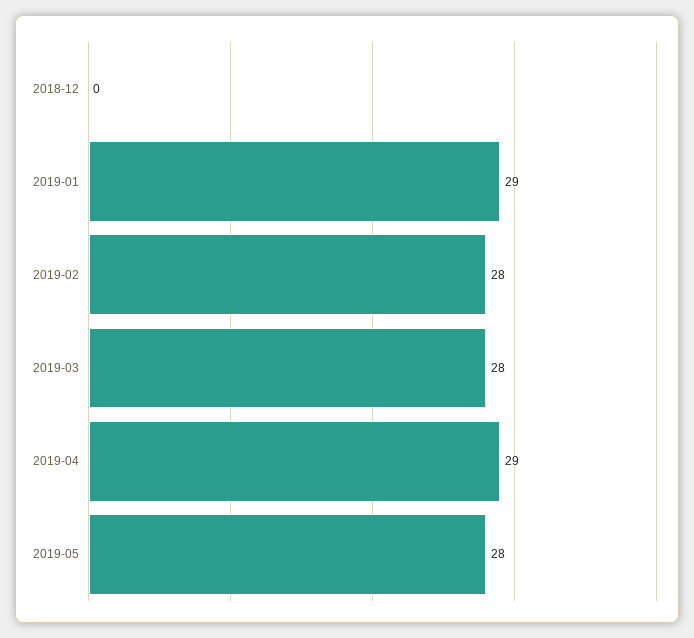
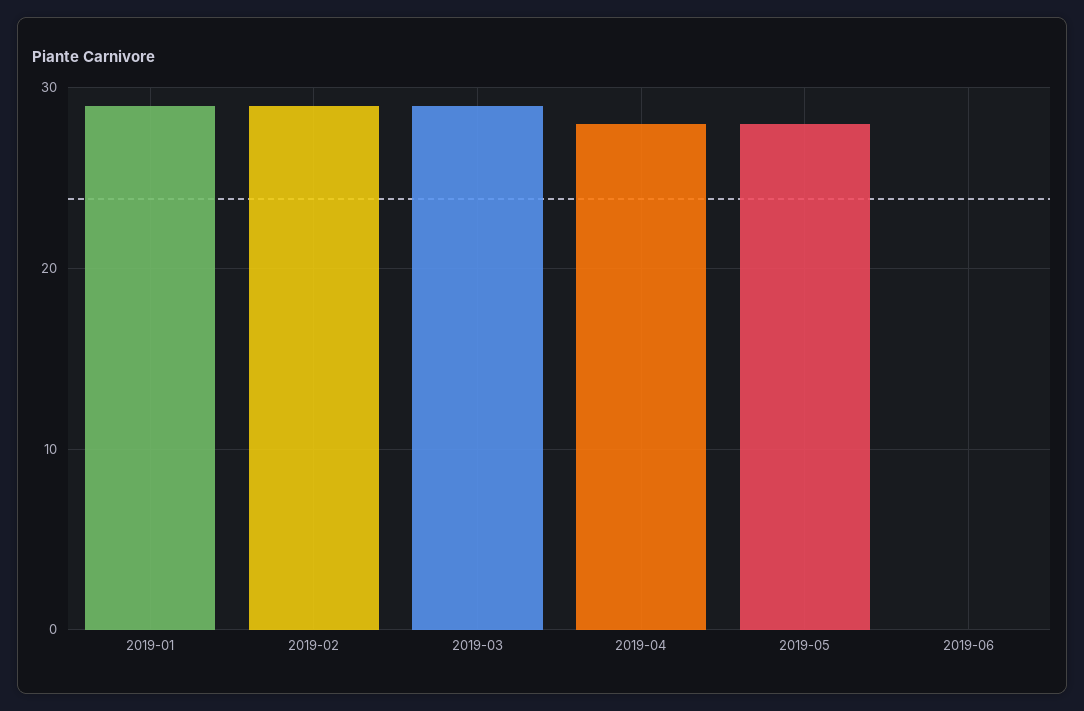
2018-12: 0 -> none
2019-02: 28 -> 29
2019-03: 28 -> 29
2019-04: 29 -> 28
2019-06: none -> 0

